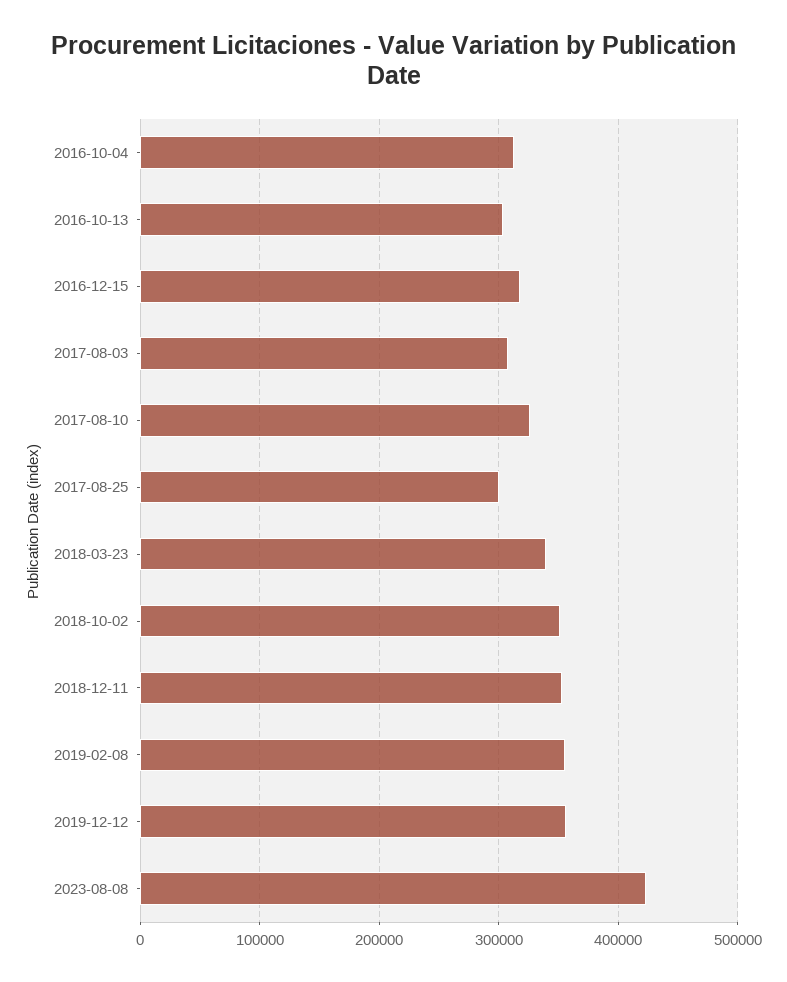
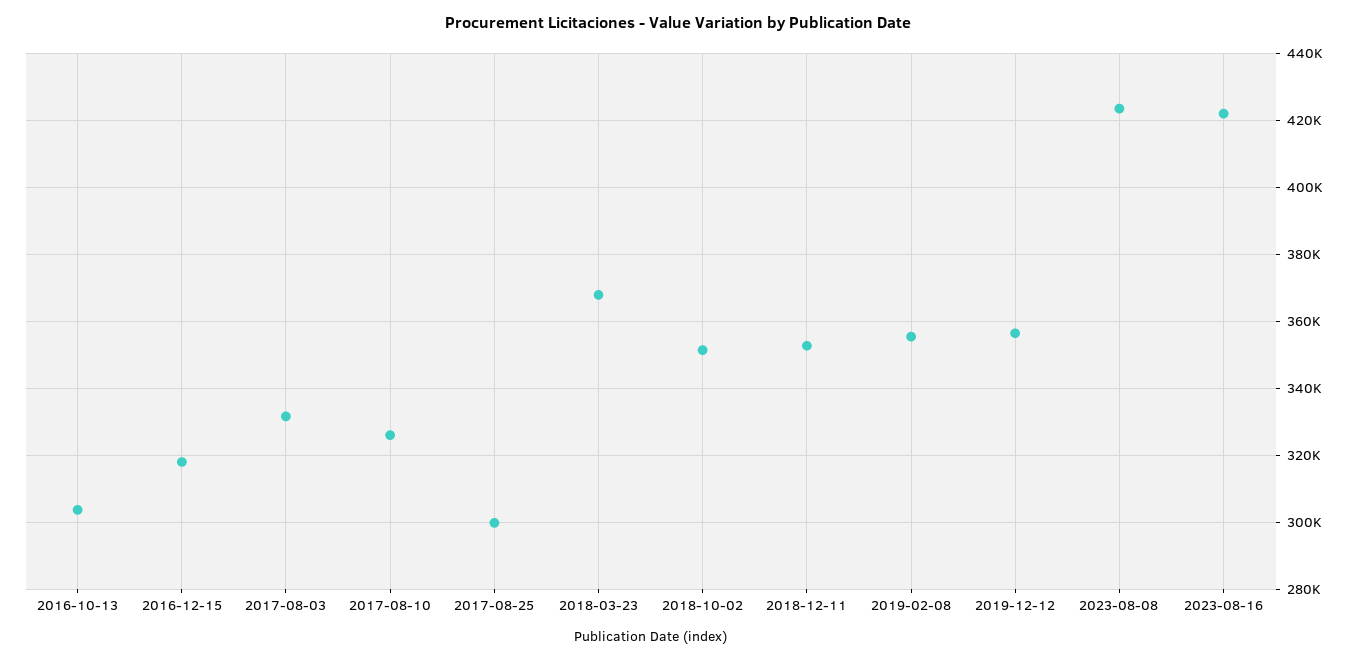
2016-10-04: 310000 -> none
2017-08-03: 310000 -> 332000
2018-03-23: 340000 -> 368000
2023-08-16: none -> 422000

